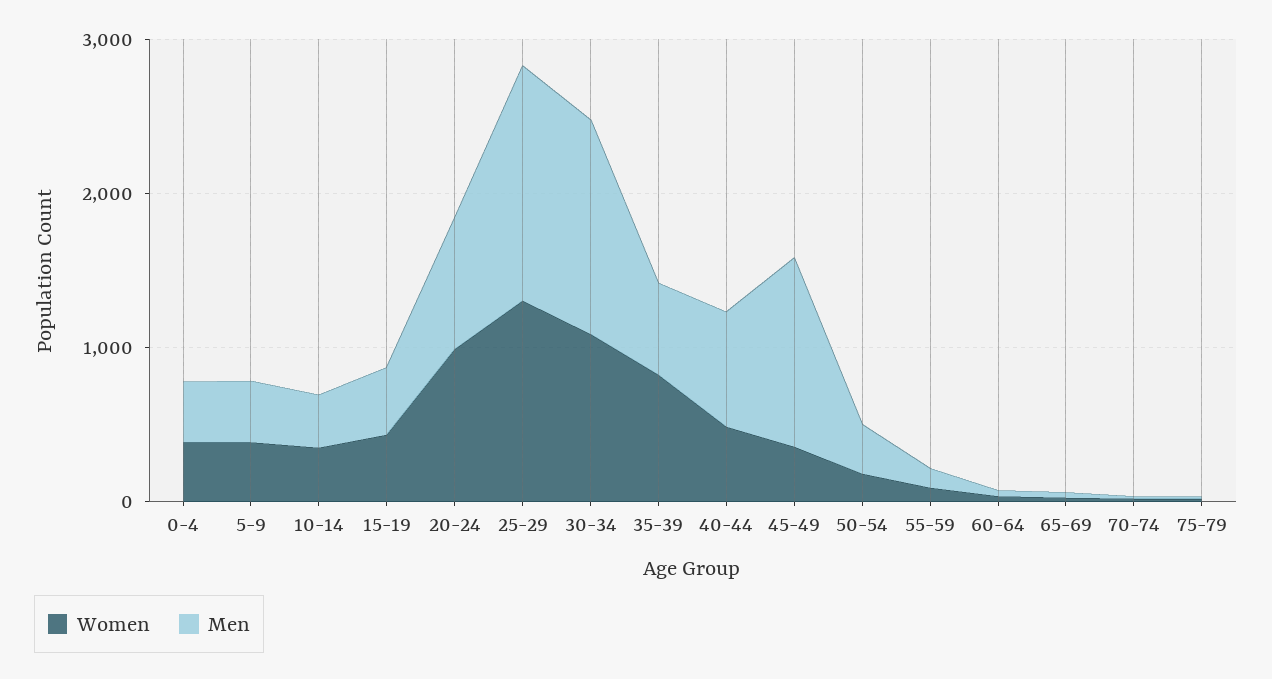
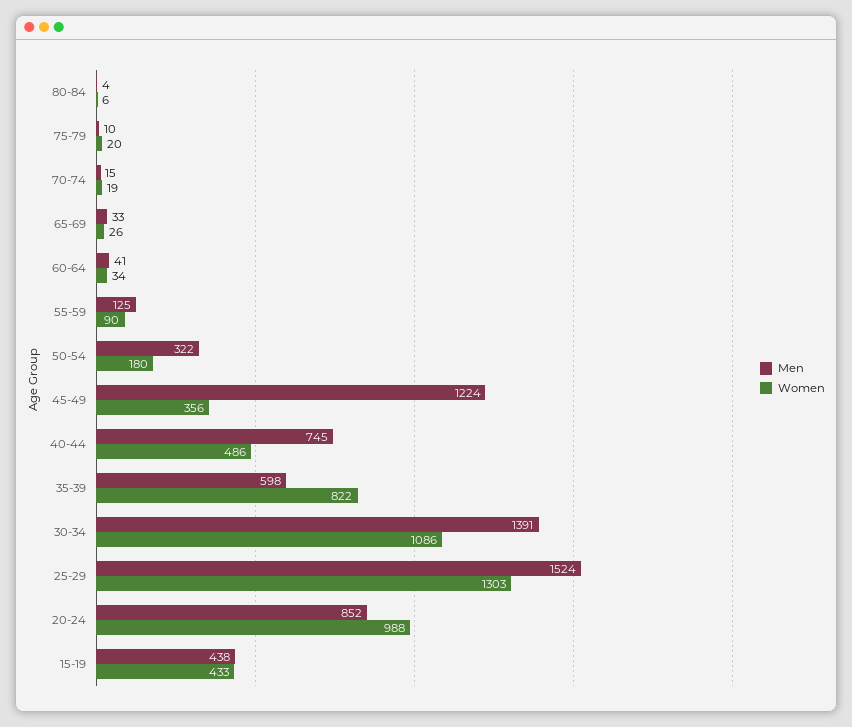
Women, 0-4: 400 -> none
Men, 0-4: 400 -> none
Women, 5-9: 400 -> none
Men, 5-9: 400 -> none
Women, 10-14: 400 -> none
Men, 10-14: 400 -> none
Men, 80-84: none -> 4
Women, 80-84: none -> 6

